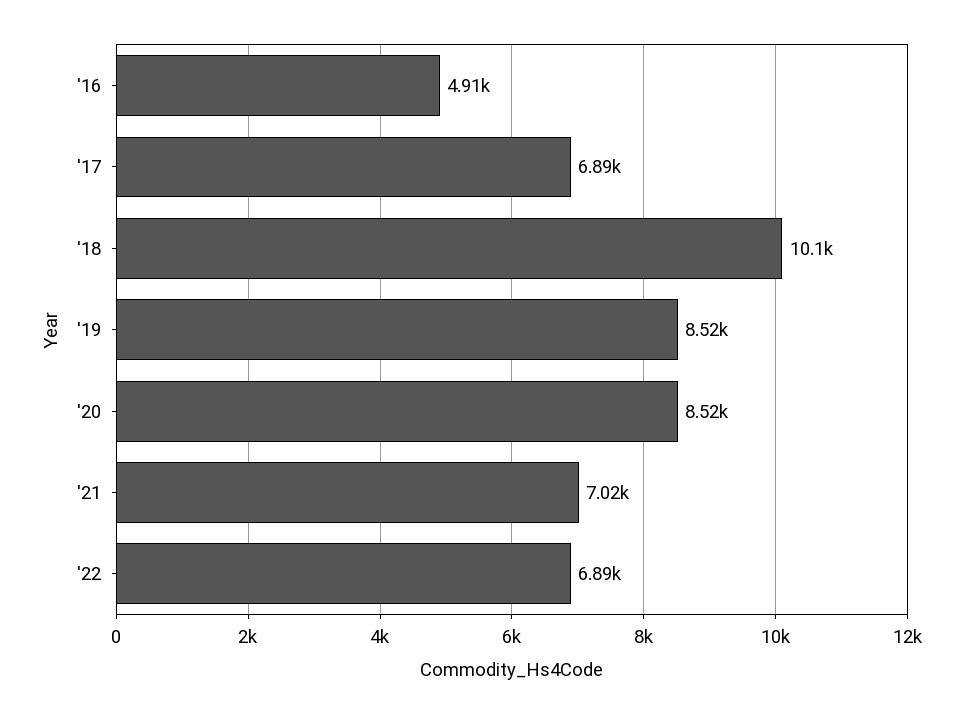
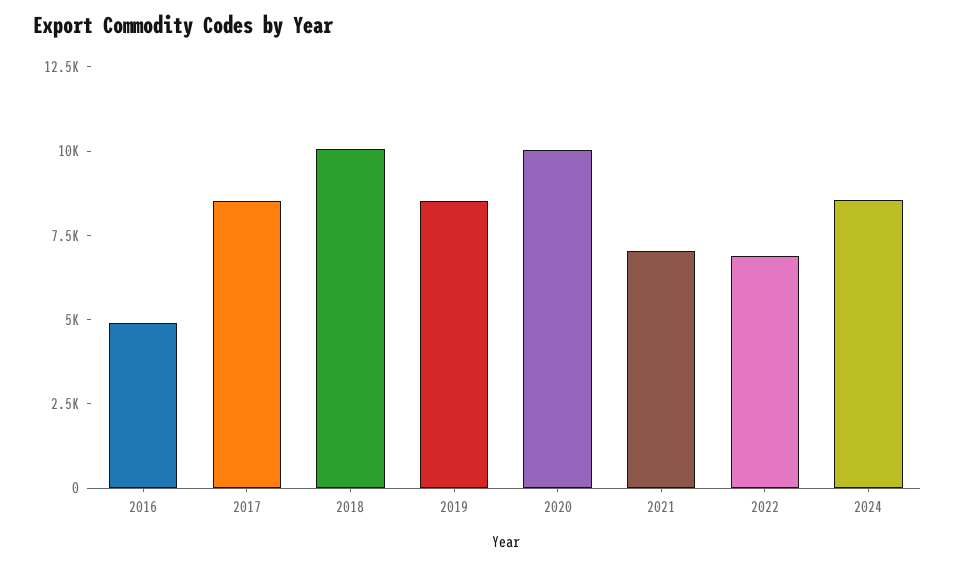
'17: 6890 -> 8500
'20: 8520 -> 10000
2024: none -> 8500

